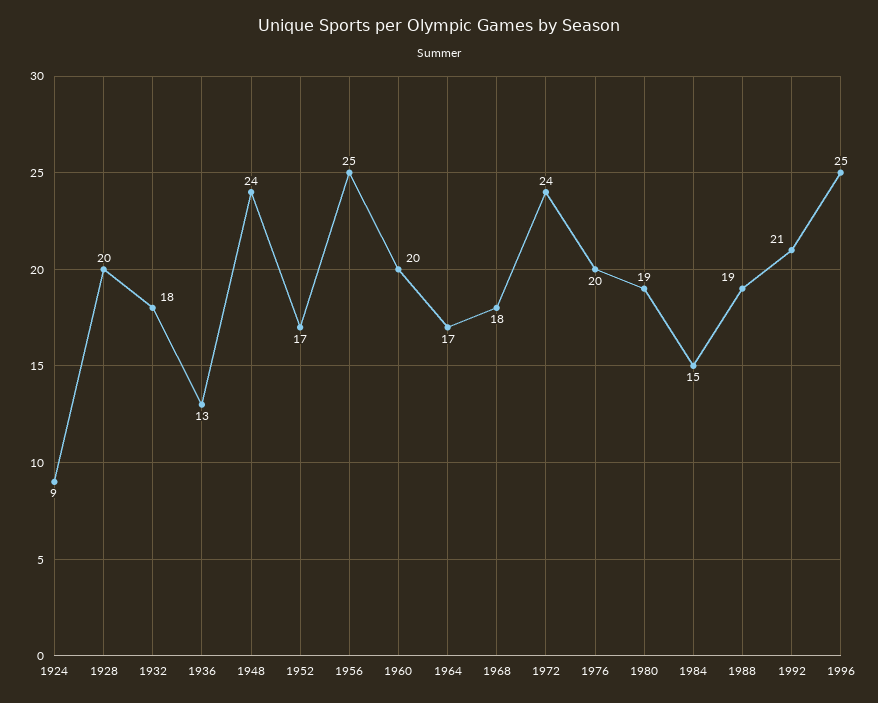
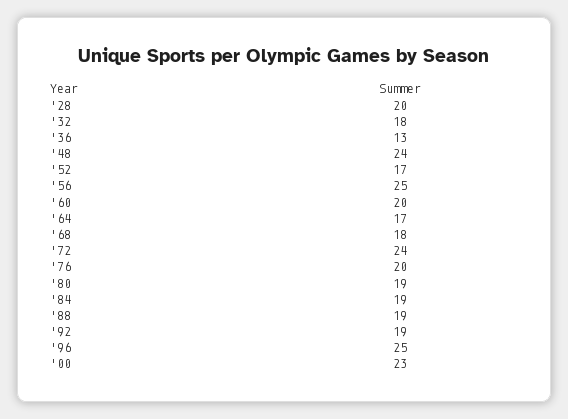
1924: 9 -> none
1984: 15 -> 19
1992: 21 -> 19
'00: none -> 23

